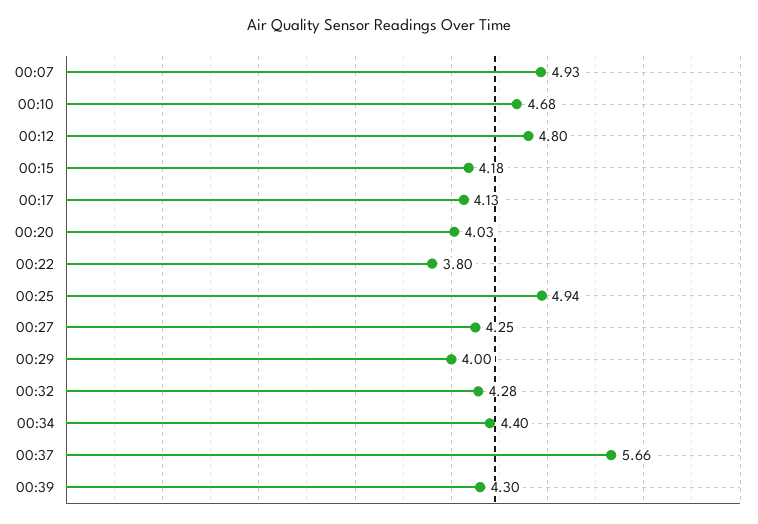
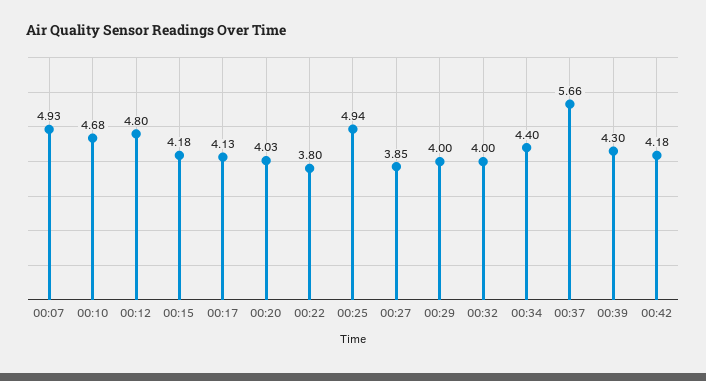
00:27: 4.25 -> 3.85
00:32: 4.28 -> 4
00:42: none -> 4.18

